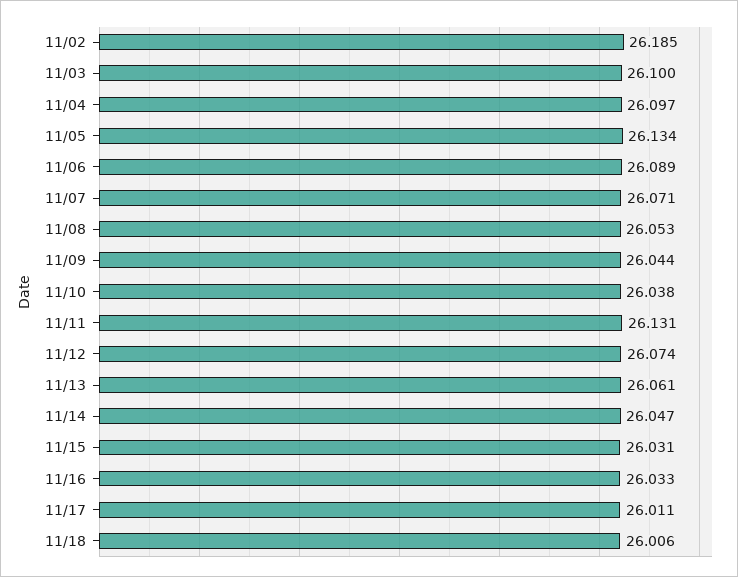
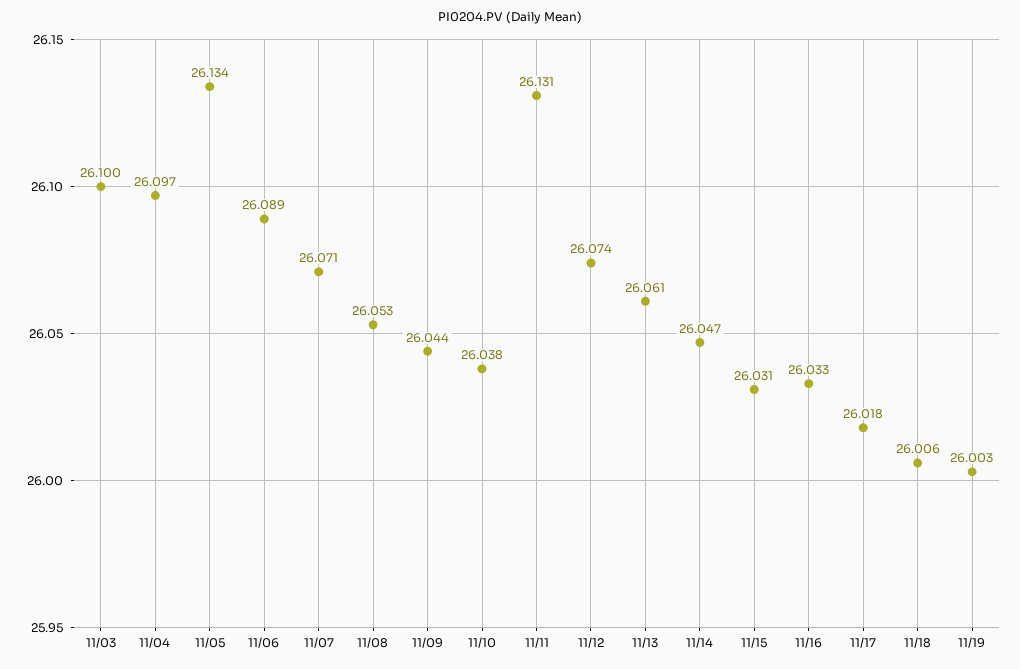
11/02: 26.185 -> none
11/17: 26.011 -> 26.018
11/19: none -> 26.003

